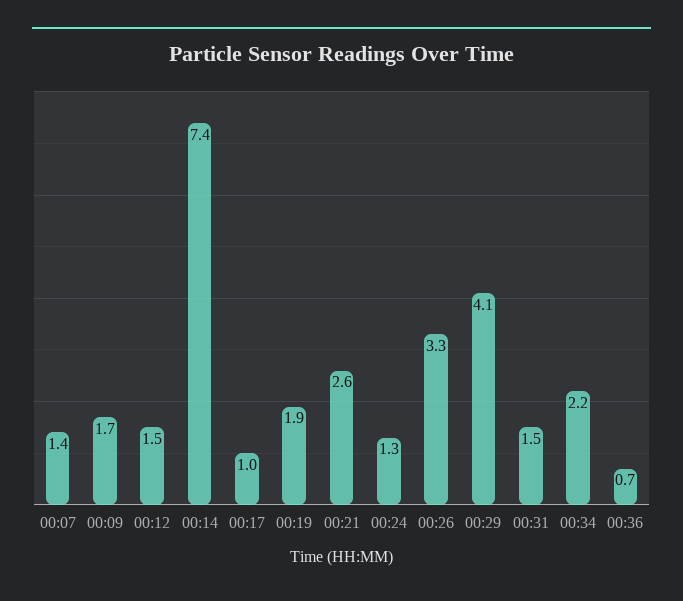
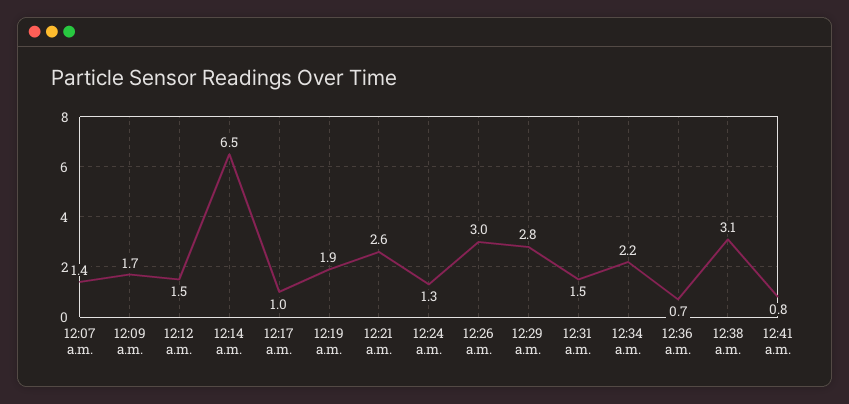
00:14: 7.4 -> 6.5
00:26: 3.3 -> 3
00:29: 4.1 -> 2.8
12:38 a.m.: none -> 3.1
12:41 a.m.: none -> 0.8

